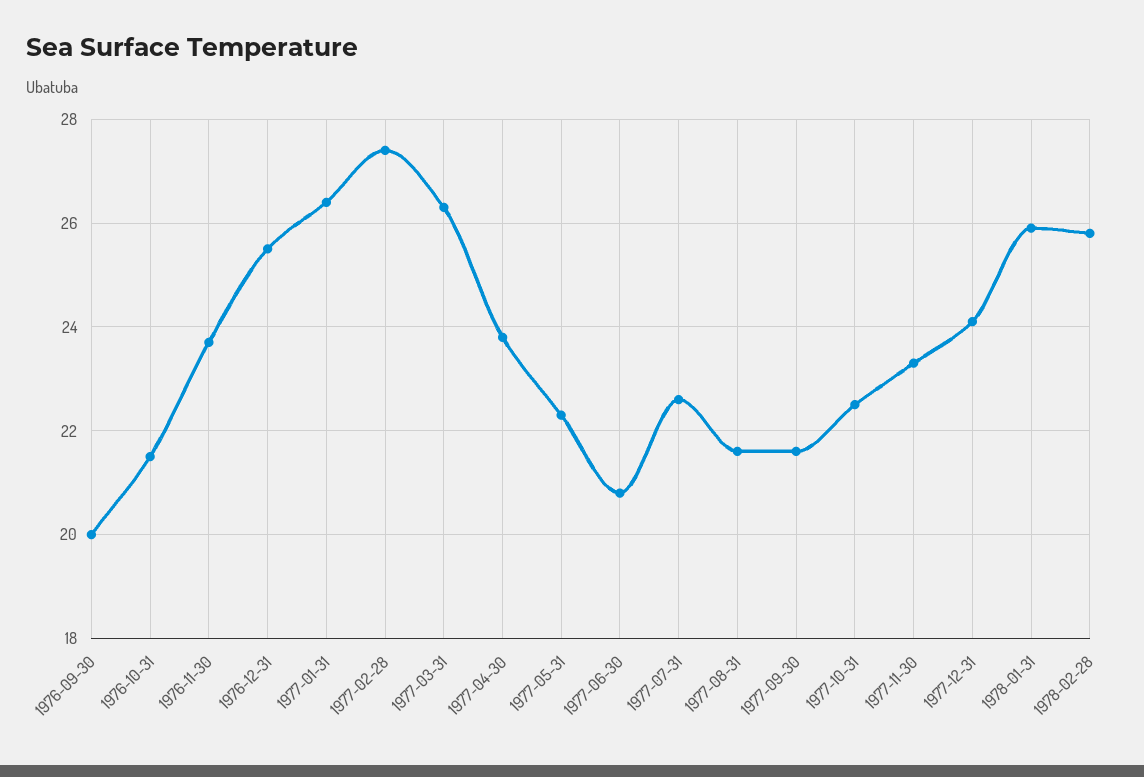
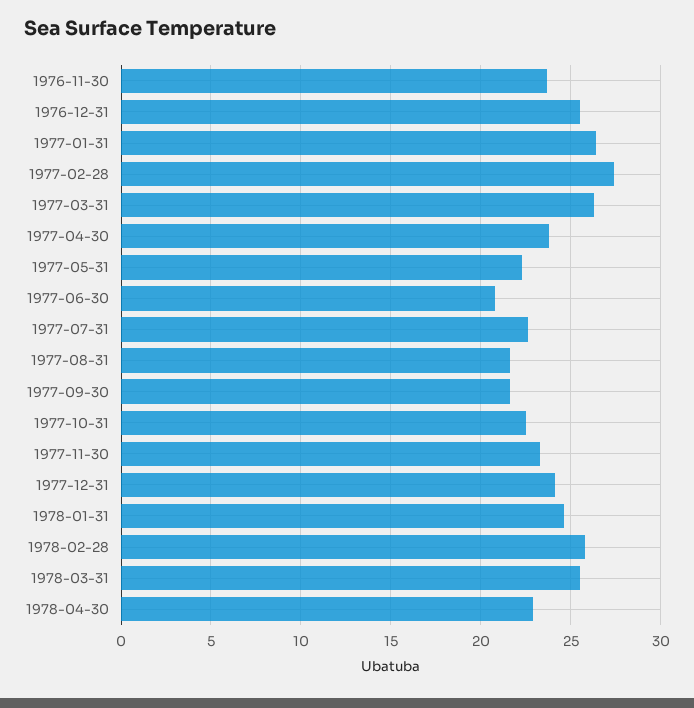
1976-09-30: 20 -> none
1976-10-31: 21.5 -> none
1978-01-31: 26 -> 24.5
1978-03-31: none -> 25.5
1978-04-30: none -> 23

